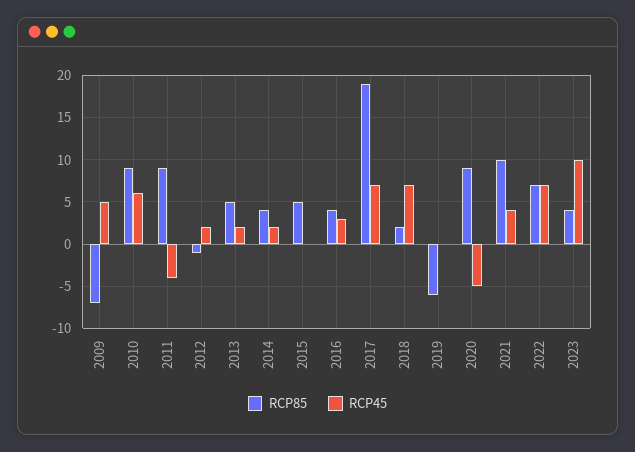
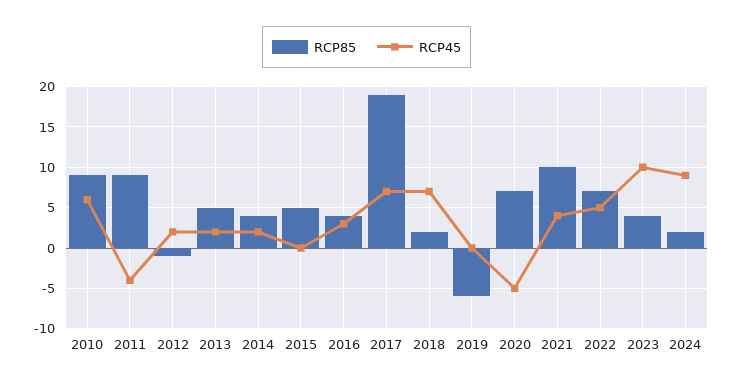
RCP85, 2009: -7 -> none
RCP45, 2009: 5 -> none
RCP85, 2020: 9 -> 7
RCP45, 2022: 7 -> 5
RCP85, 2024: none -> 2
RCP45, 2024: none -> 9

